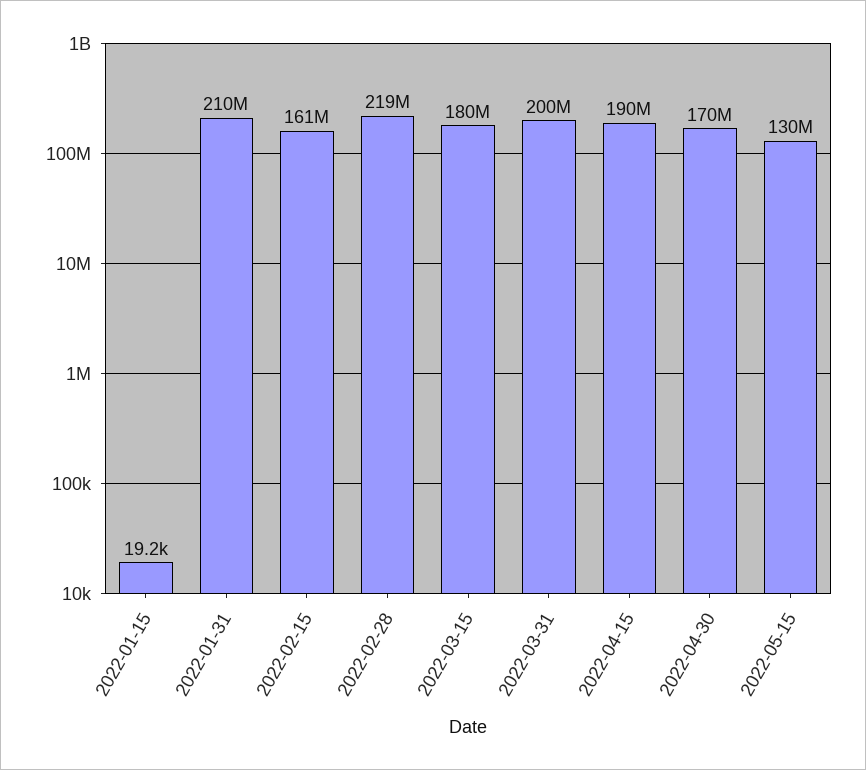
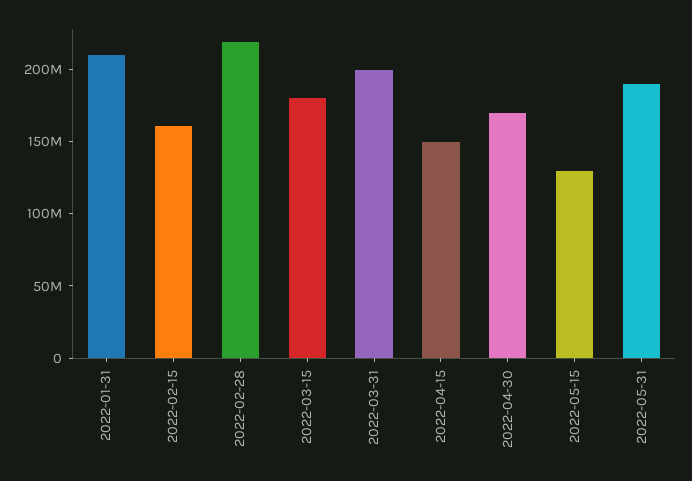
2022-01-15: 19200 -> none
2022-04-15: 190000000 -> 150000000
2022-05-31: none -> 190000000

